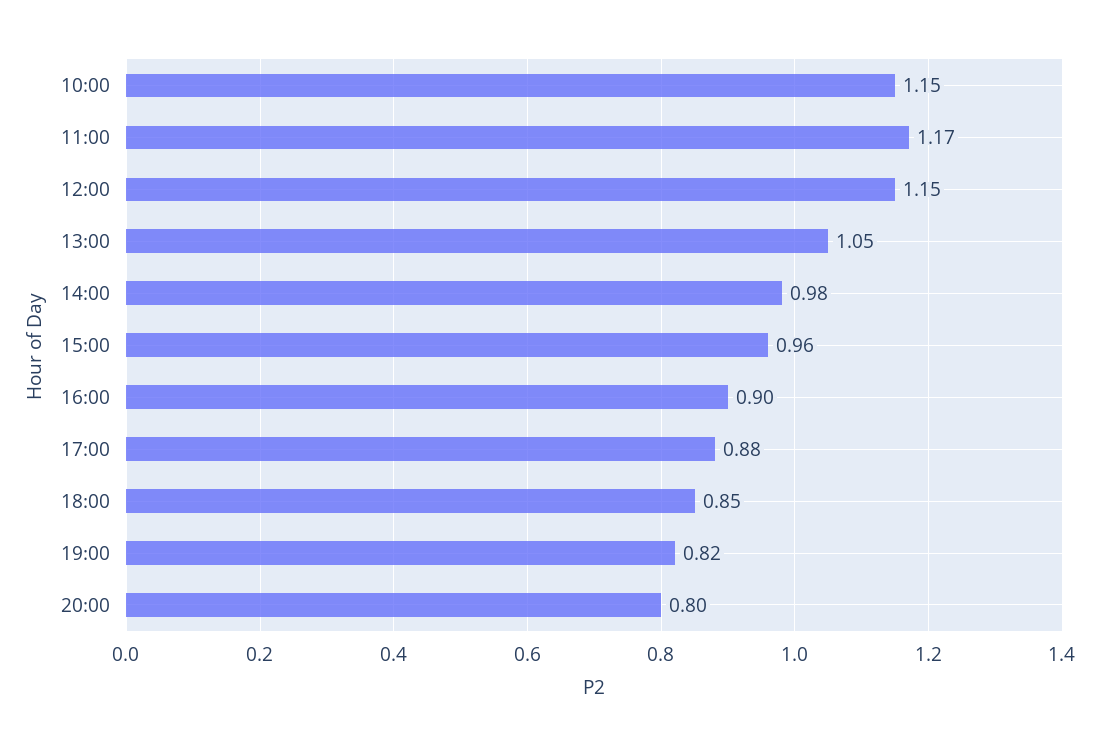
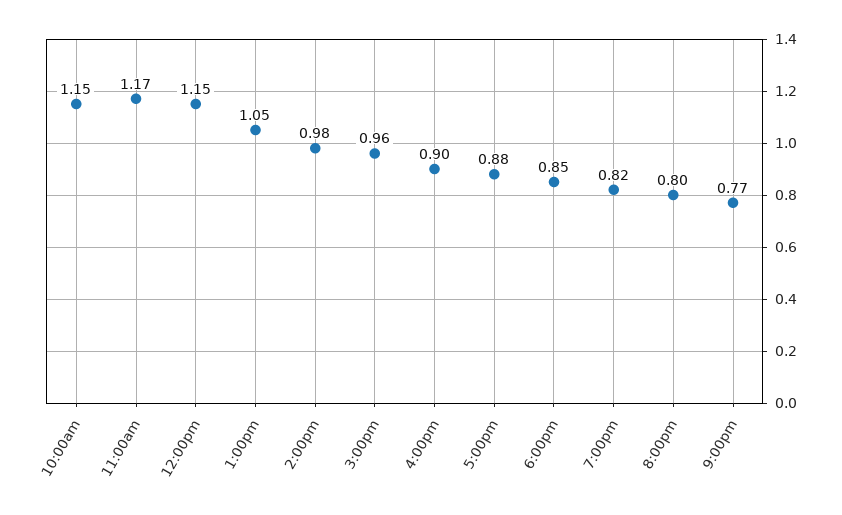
9:00pm: none -> 0.77

